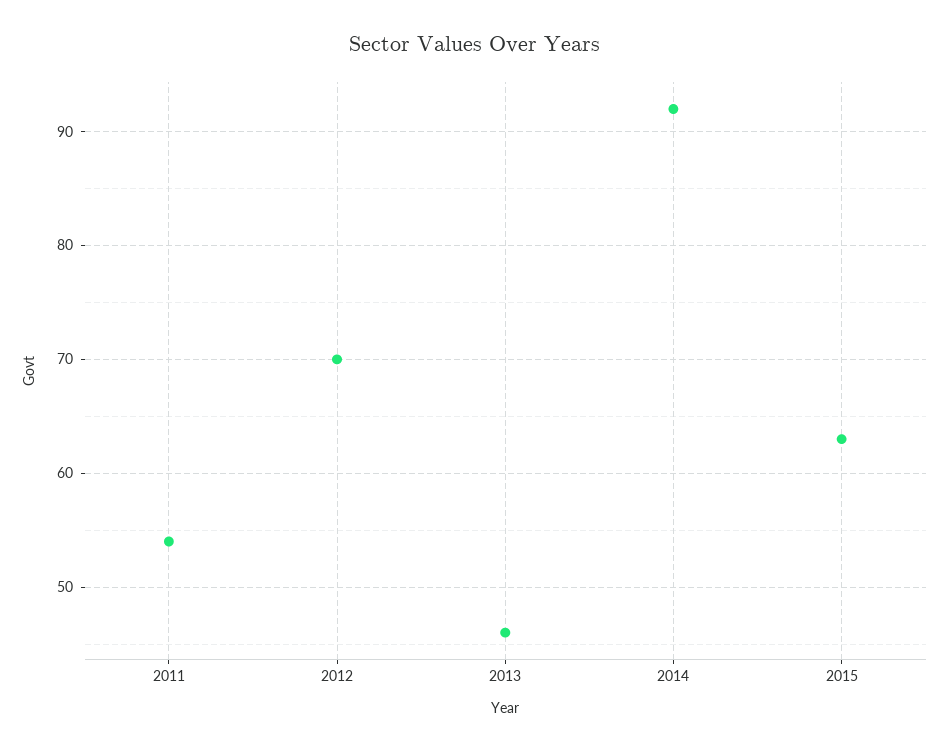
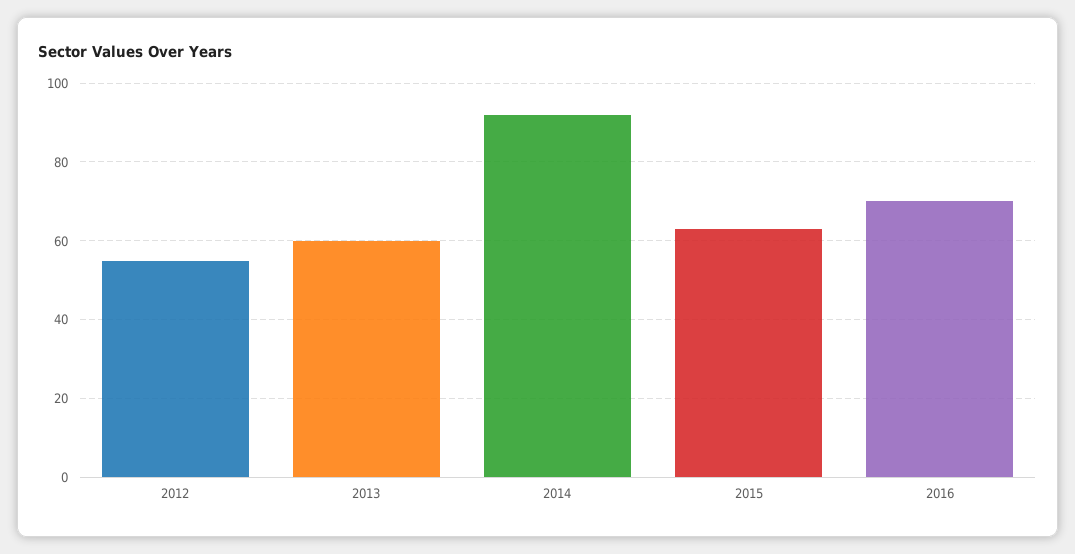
2011: 54 -> none
2012: 70 -> 55
2013: 46 -> 60
2016: none -> 70

